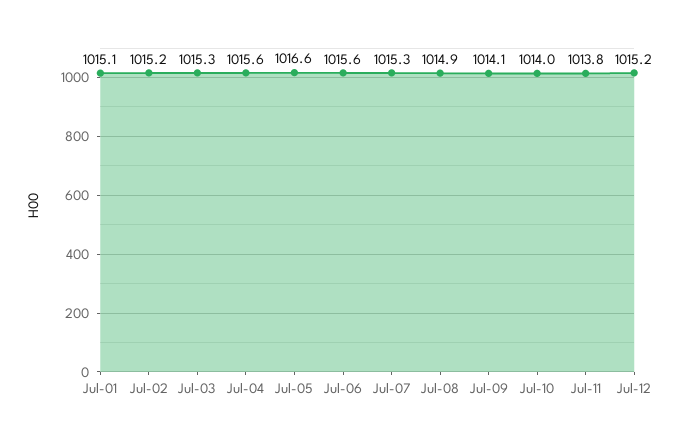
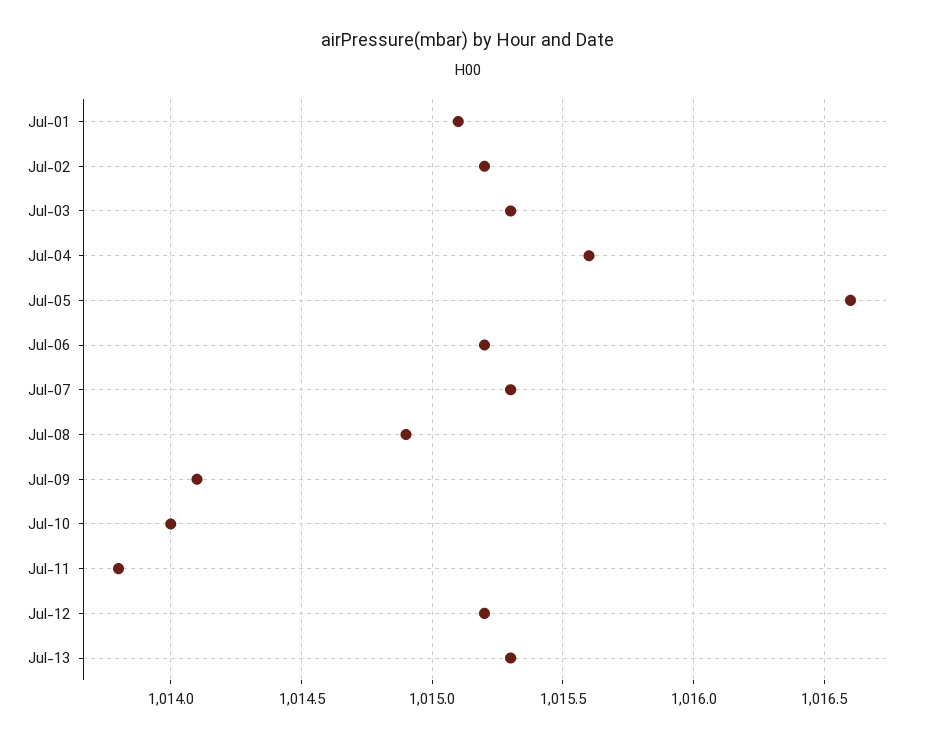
Jul-06: 1015.6 -> 1015.2
Jul-13: none -> 1015.3

